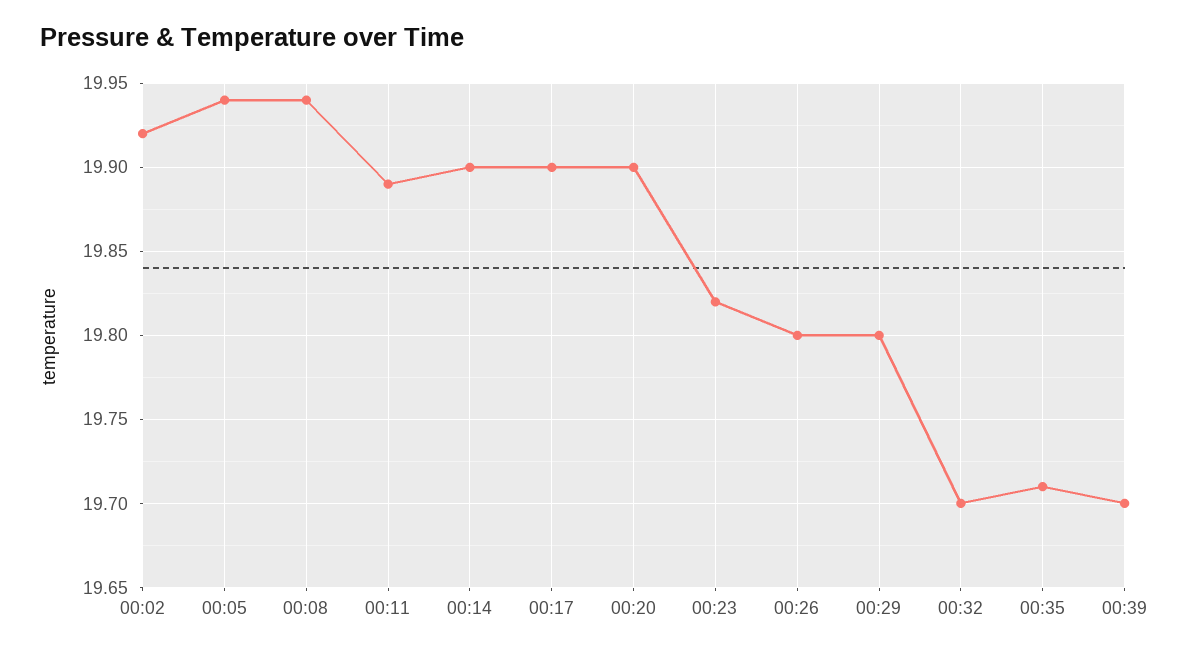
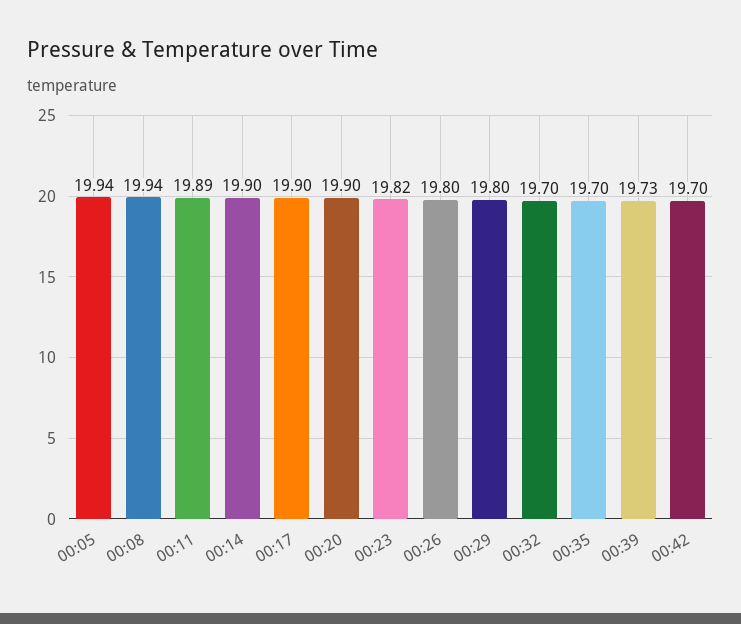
00:02: 19.92 -> none
00:35: 19.71 -> 19.7
00:39: 19.7 -> 19.73
00:42: none -> 19.7

